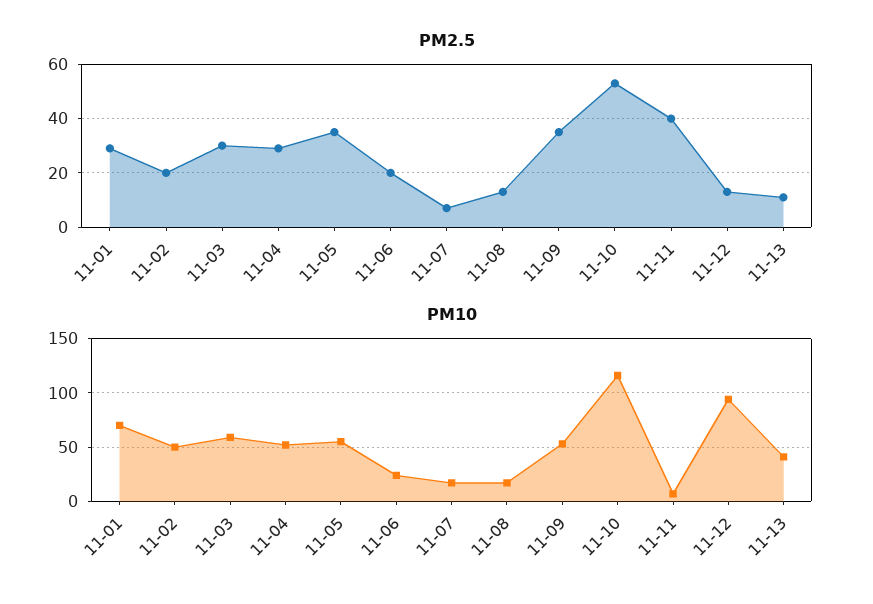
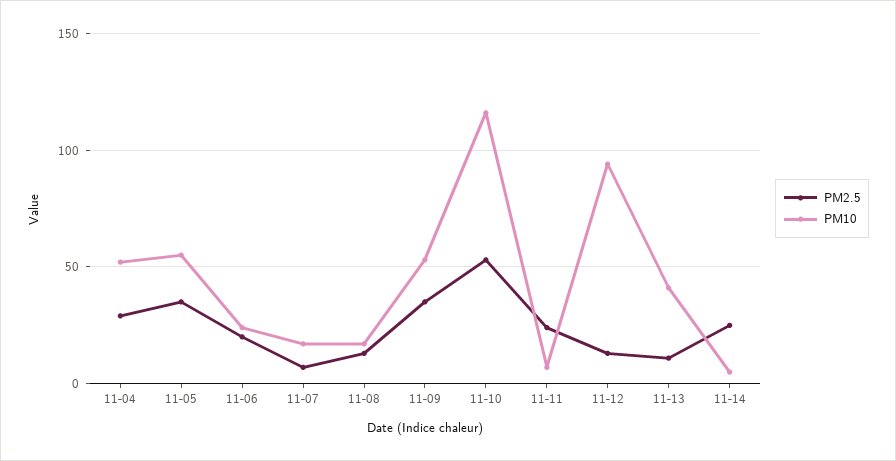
PM2.5, 11-01: 30 -> none
PM2.5, 11-02: 20 -> none
PM2.5, 11-03: 30 -> none
PM2.5, 11-11: 40 -> 25
PM10, 11-01: 70 -> none
PM10, 11-02: 50 -> none
PM10, 11-03: 60 -> none
PM2.5, 11-14: none -> 25
PM10, 11-14: none -> 5

